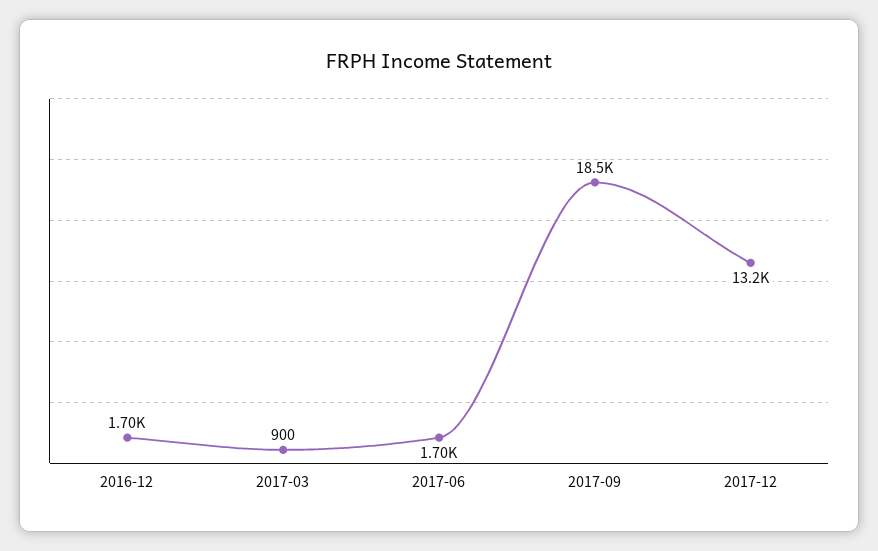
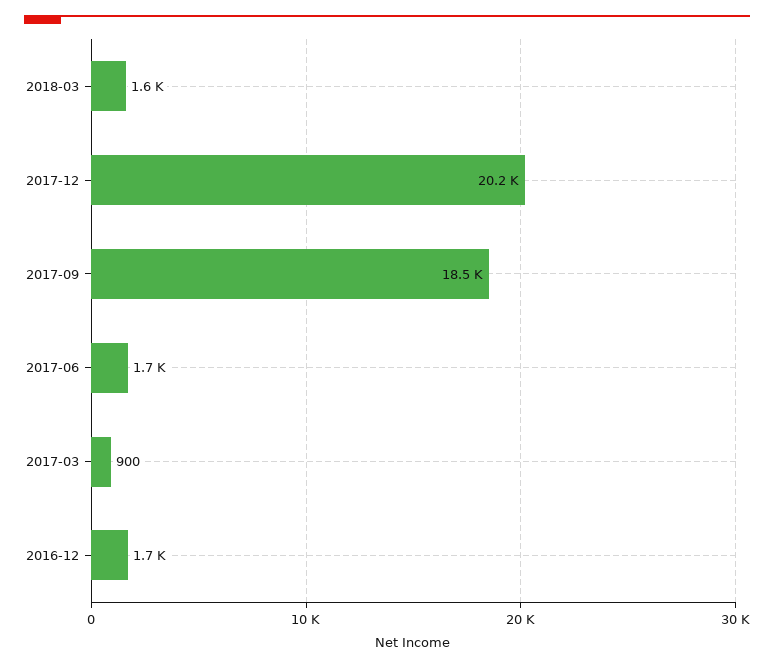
2017-12: 13200 -> 20200
2018-03: none -> 1600

